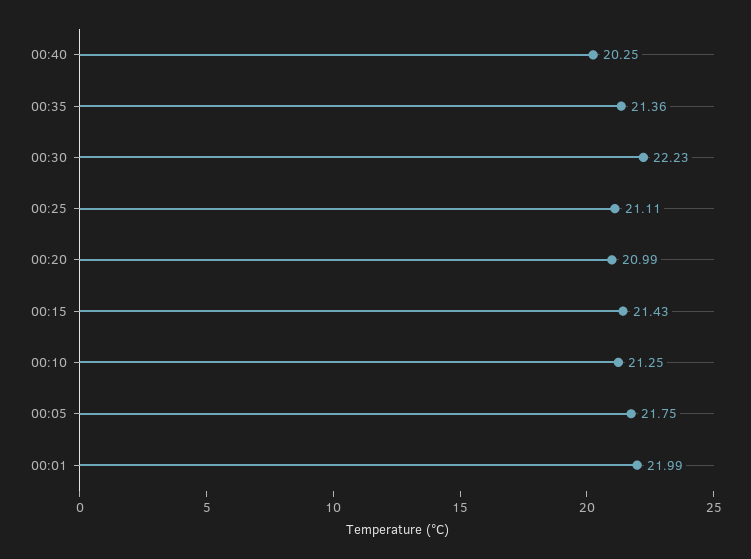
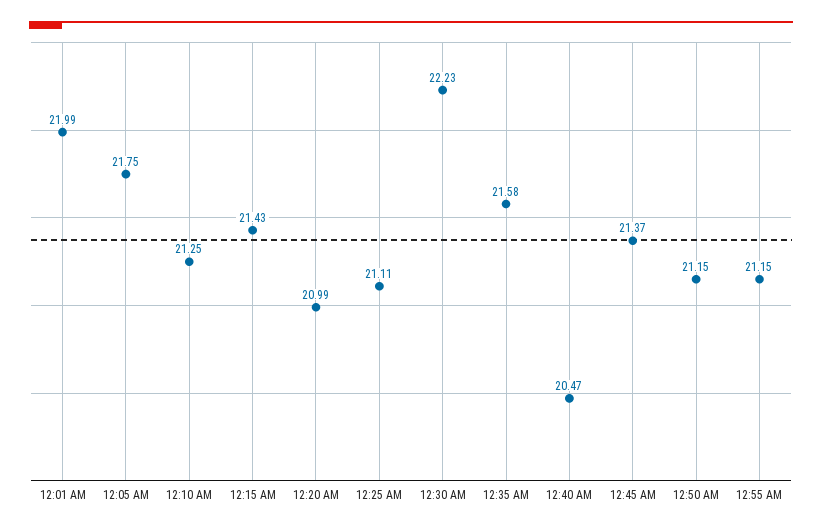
00:40: 20.25 -> 20.47
00:35: 21.36 -> 21.58
12:45 AM: none -> 21.37
12:50 AM: none -> 21.15
12:55 AM: none -> 21.15

